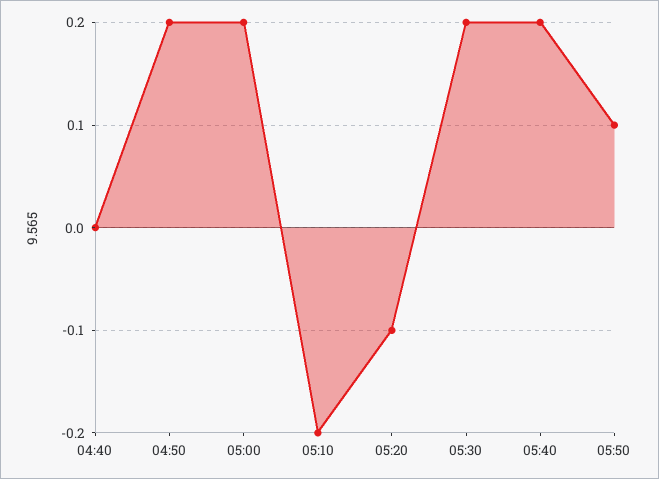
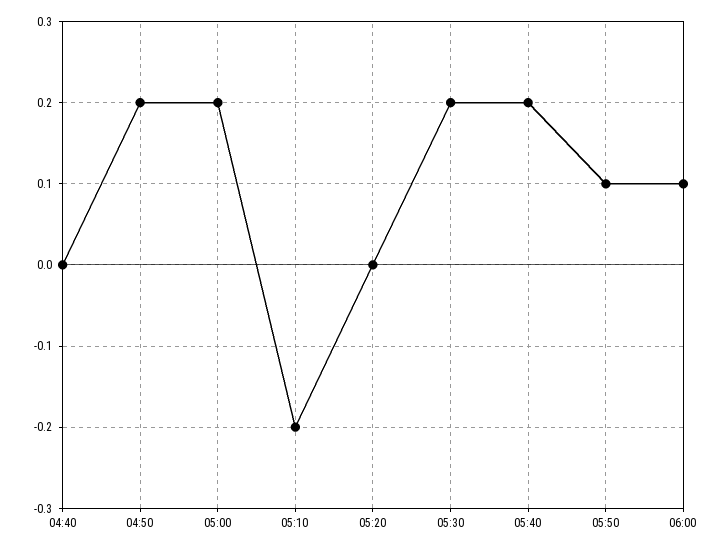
05:20: -0.1 -> 0
06:00: none -> 0.1

